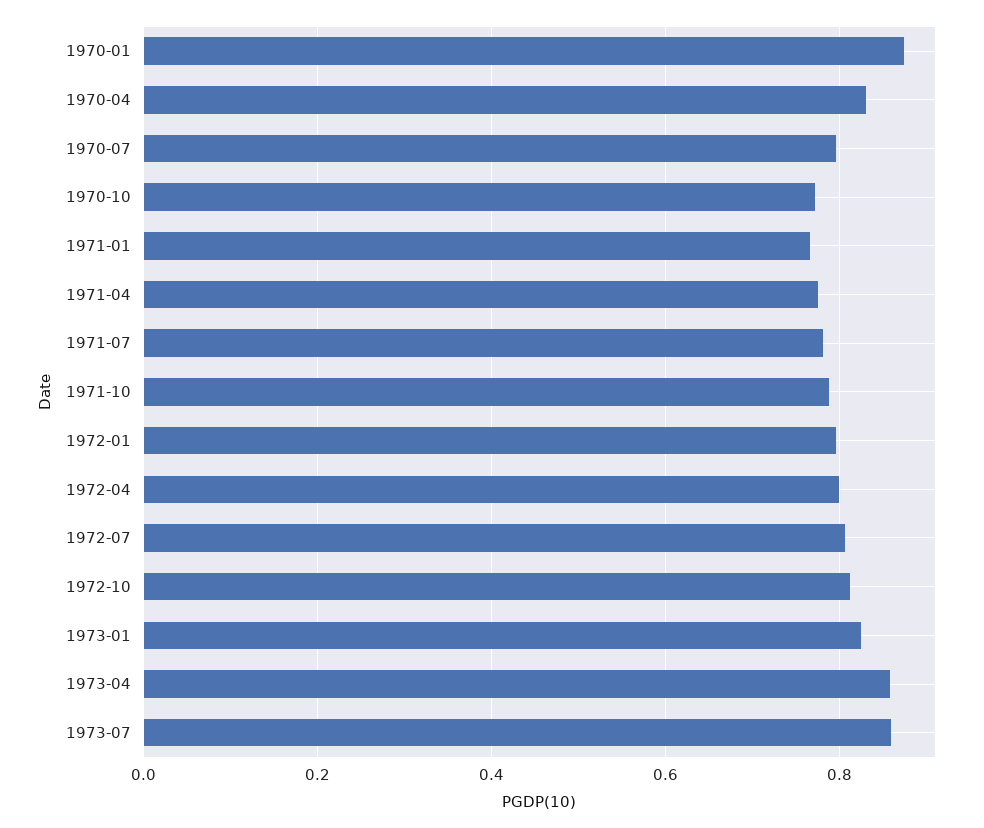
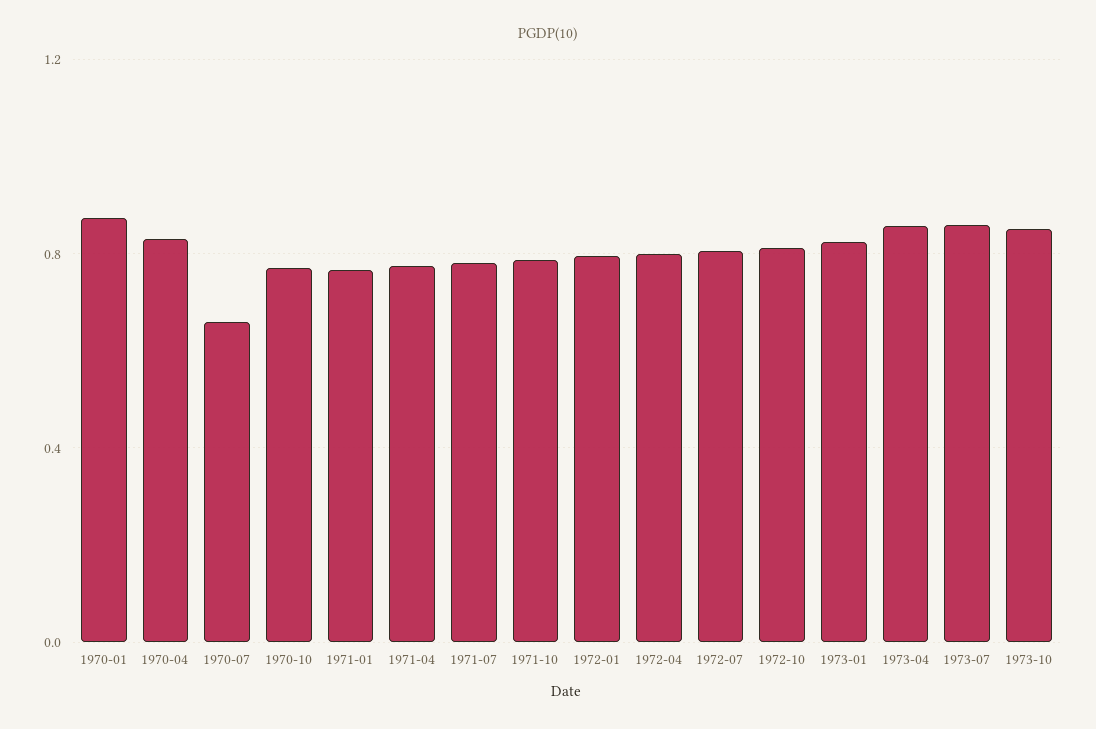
1970-07: 0.8 -> 0.65
1973-10: none -> 0.85

